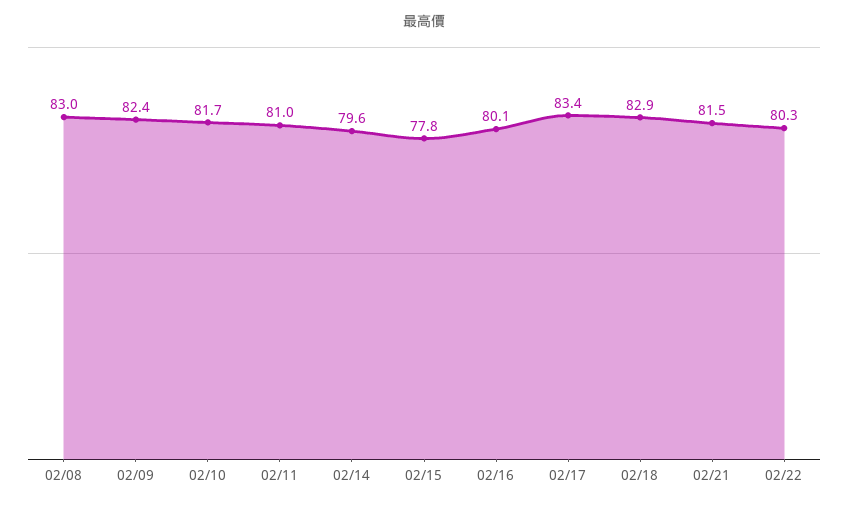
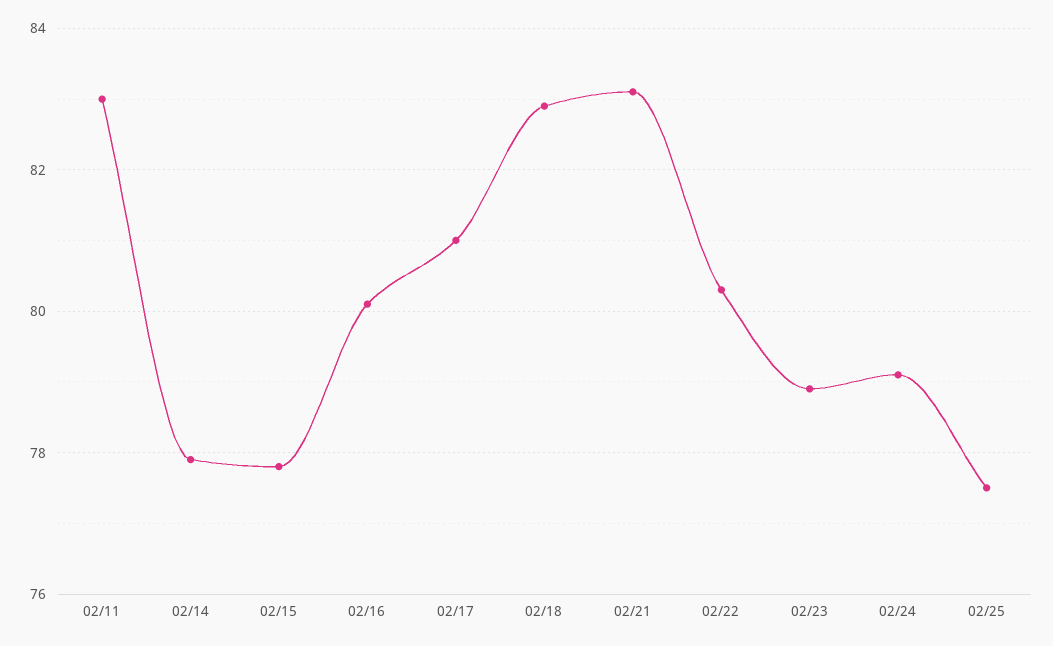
02/08: 83 -> none
02/09: 82.4 -> none
02/10: 81.7 -> none
02/11: 81 -> 83
02/14: 79.6 -> 78
02/17: 83.4 -> 81
02/21: 81.5 -> 83
02/23: none -> 79
02/24: none -> 79
02/25: none -> 77.5

